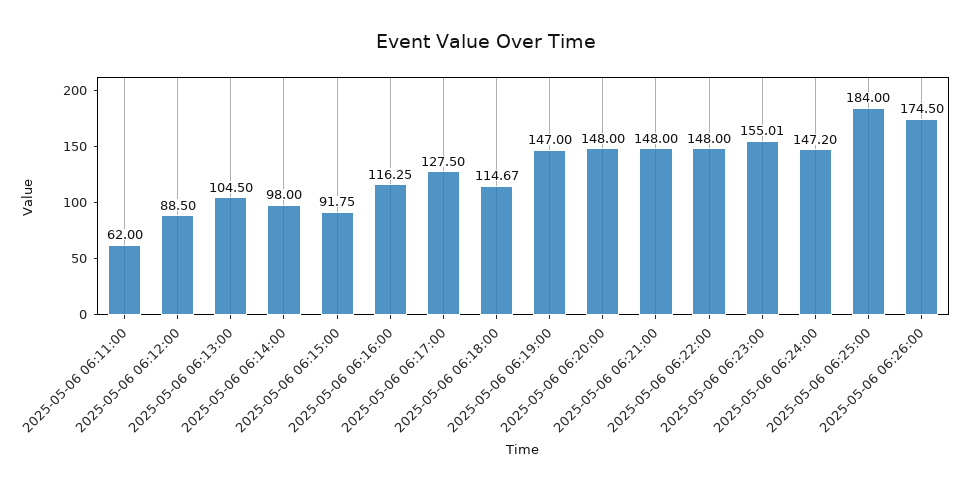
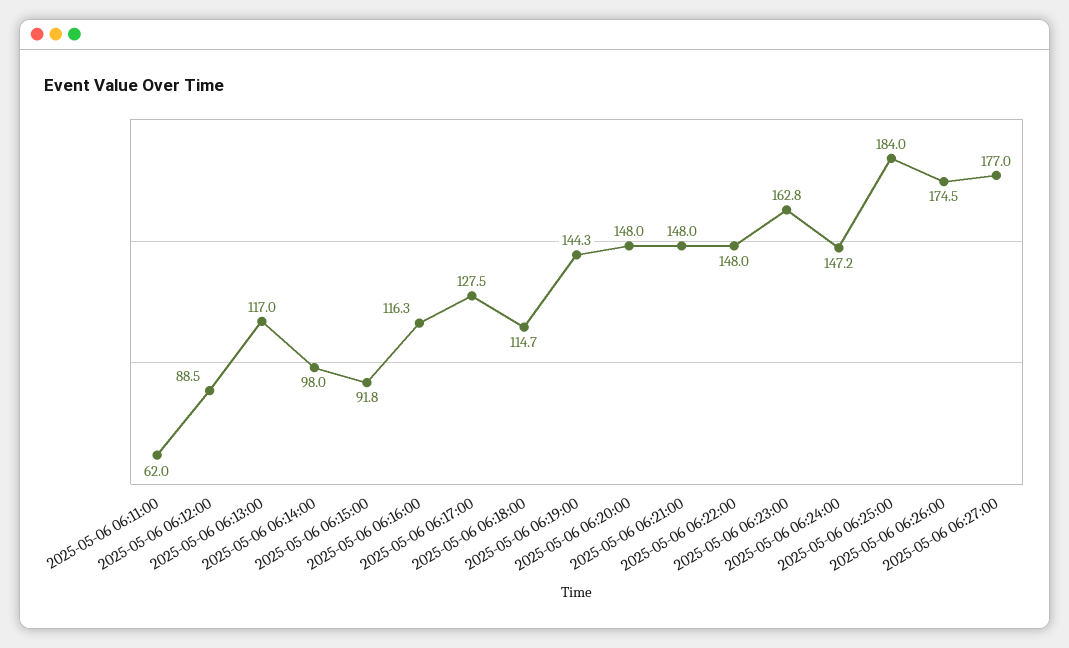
2025-05-06 06:13:00: 104.5 -> 117
2025-05-06 06:19:00: 147 -> 144.3
2025-05-06 06:23:00: 155.01 -> 162.8
2025-05-06 06:27:00: none -> 177

